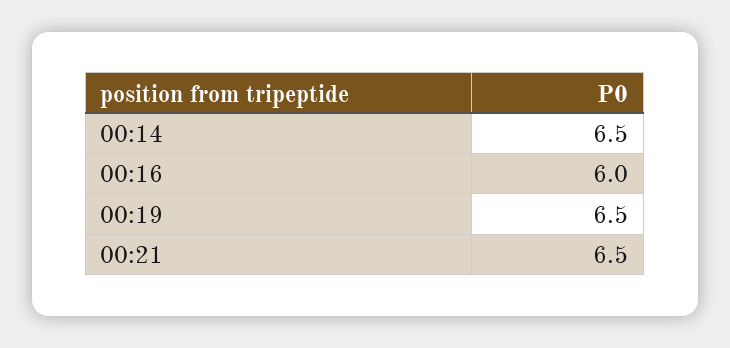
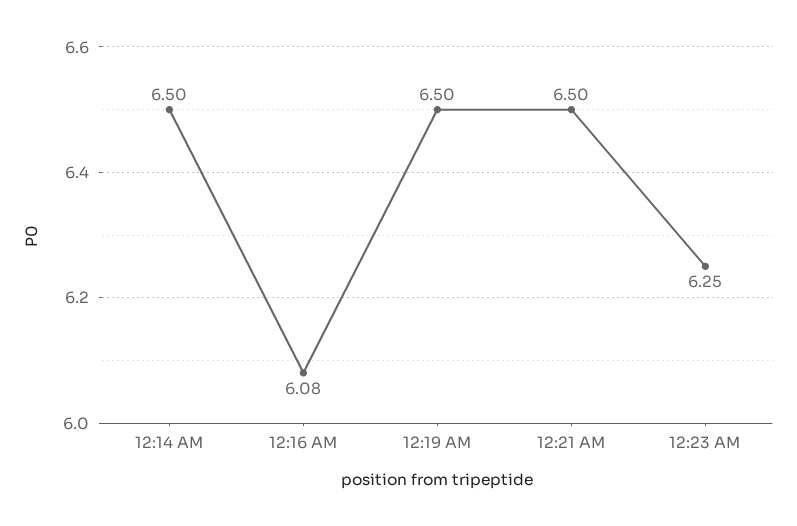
00:16: 6 -> 6.08
12:23 AM: none -> 6.25

